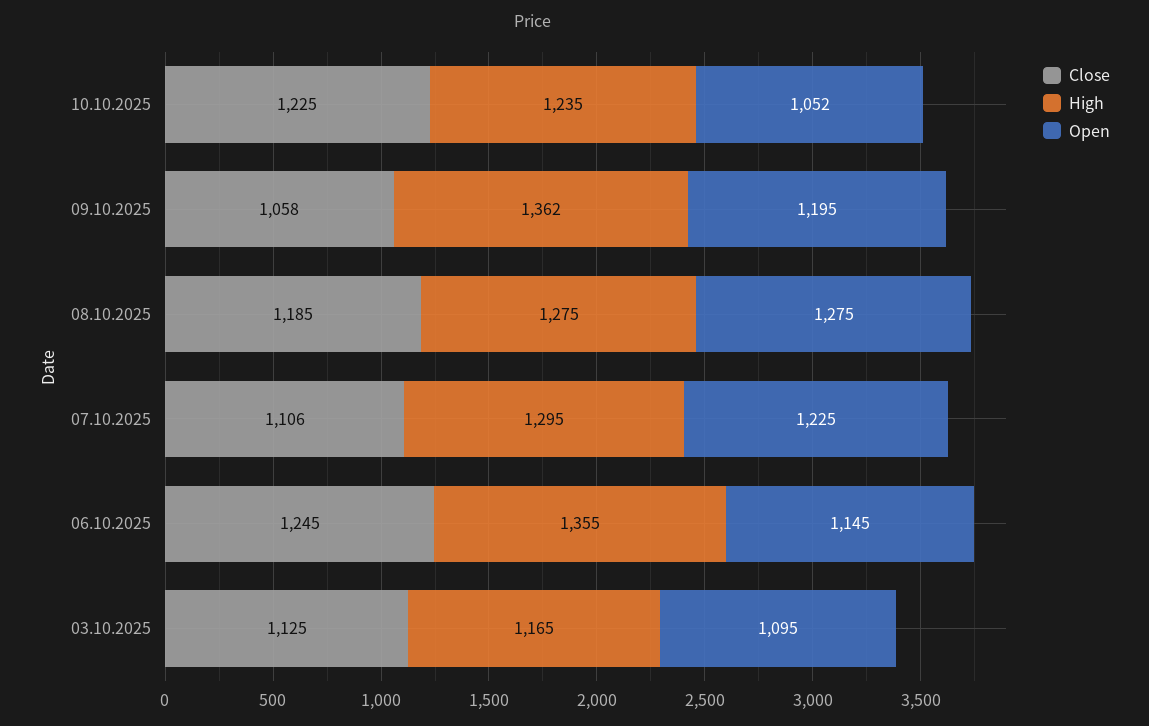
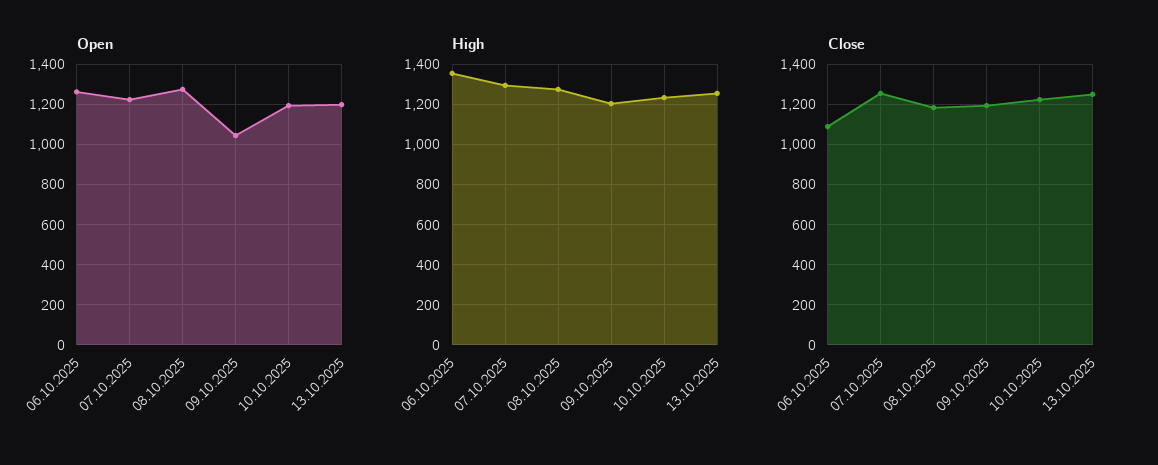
Open, 10.10.2025: 1052 -> 1200
Close, 09.10.2025: 1058 -> 1200
High, 09.10.2025: 1362 -> 1200
Open, 09.10.2025: 1195 -> 1050
Close, 07.10.2025: 1106 -> 1250
Close, 06.10.2025: 1245 -> 1100
Open, 06.10.2025: 1145 -> 1250
Close, 03.10.2025: 1125 -> none
High, 03.10.2025: 1165 -> none
Open, 03.10.2025: 1095 -> none
Open, 13.10.2025: none -> 1200
High, 13.10.2025: none -> 1250
Close, 13.10.2025: none -> 1250

